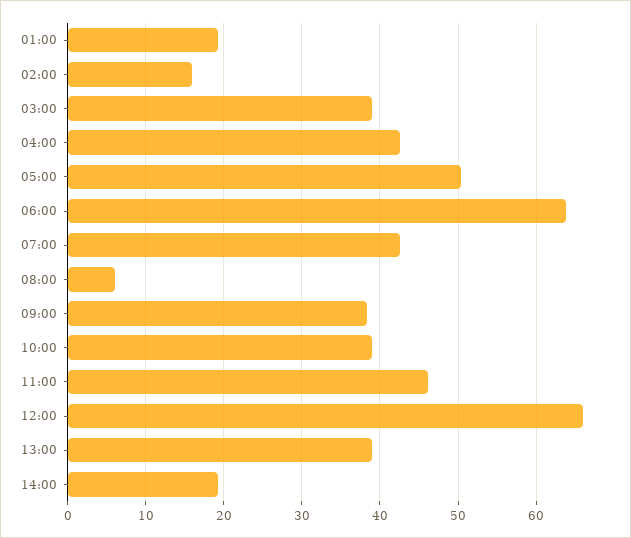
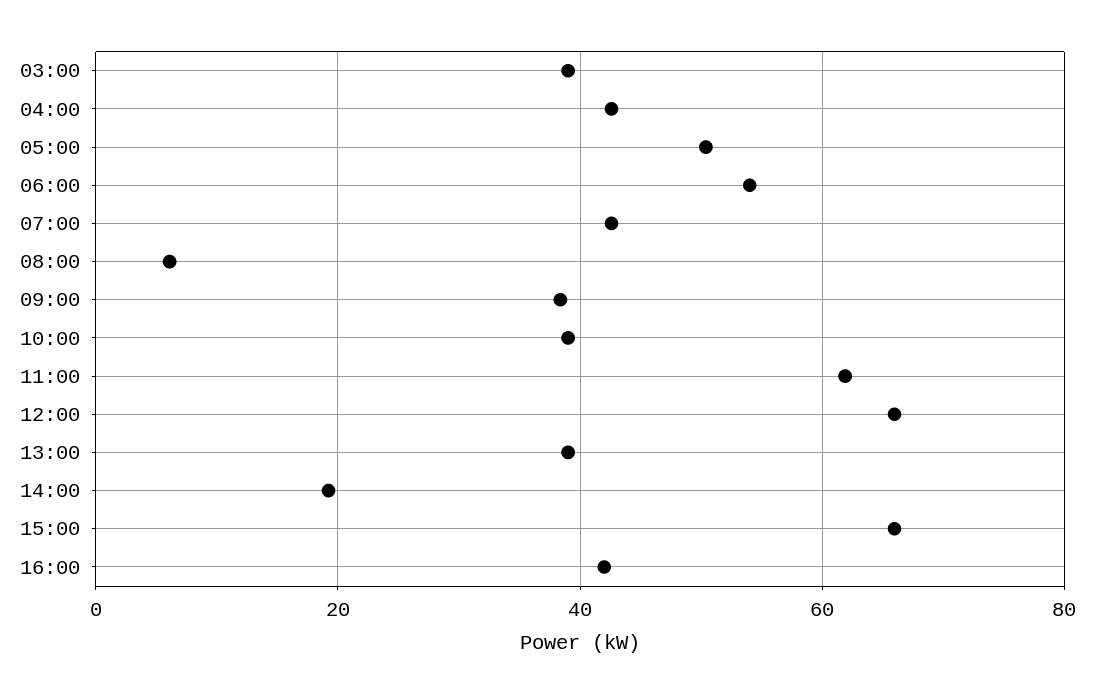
01:00: 19 -> none
02:00: 16 -> none
06:00: 64 -> 54
11:00: 46 -> 62
15:00: none -> 66
16:00: none -> 42

